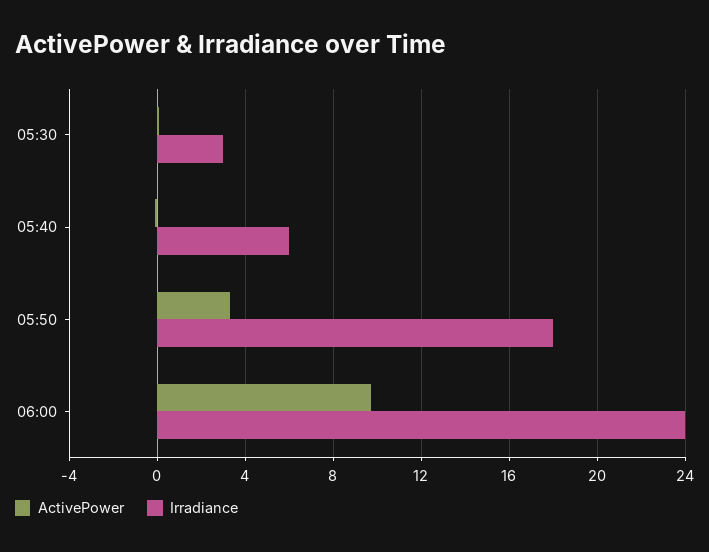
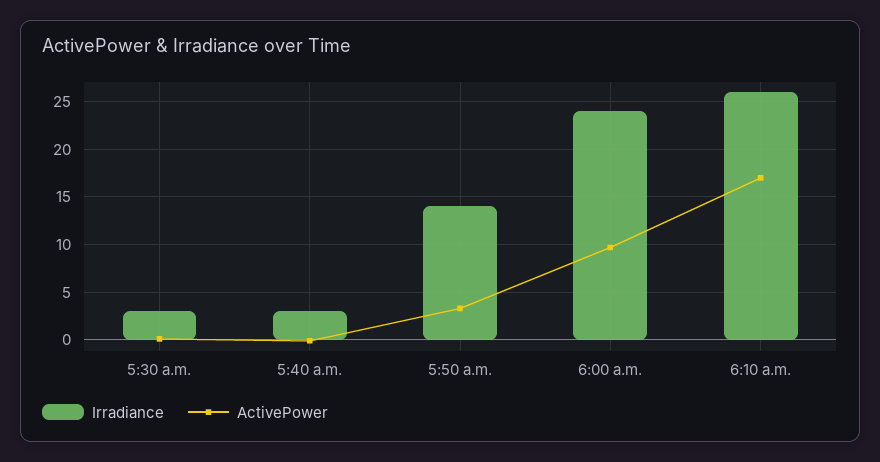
Irradiance, 05:40: 6 -> 3
Irradiance, 05:50: 18 -> 14
Irradiance, 6:10 a.m.: none -> 26
ActivePower, 6:10 a.m.: none -> 17

